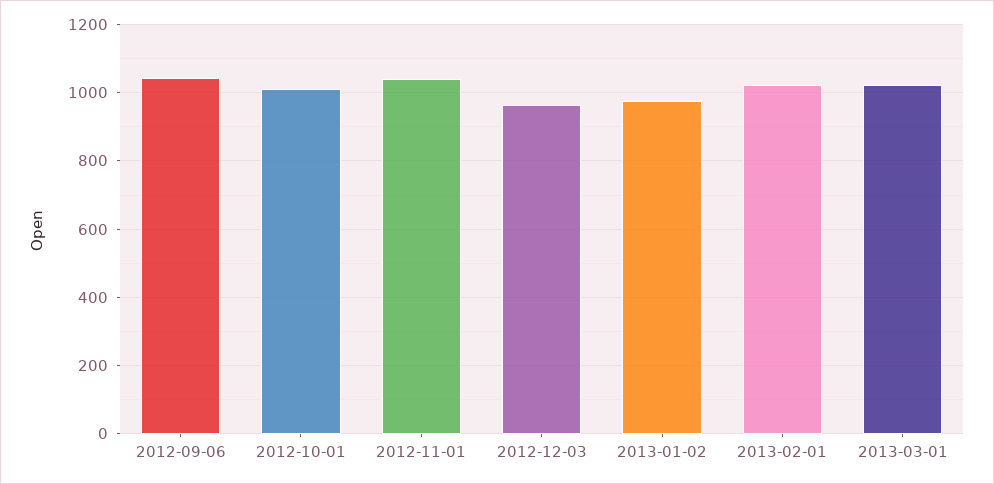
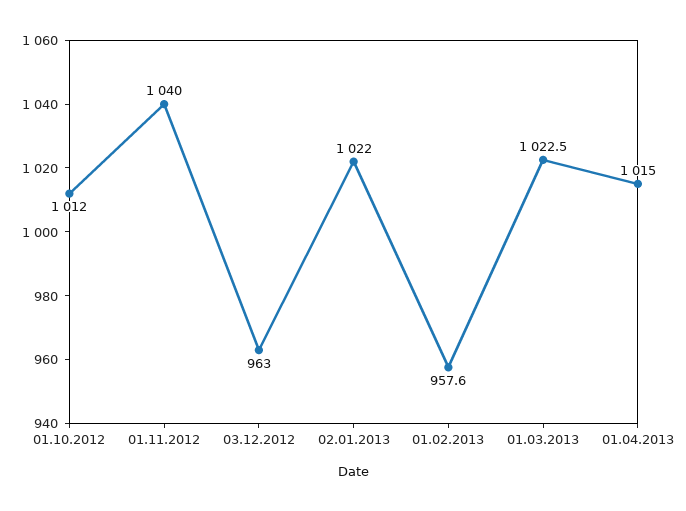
2012-09-06: 1040 -> none
2013-01-02: 980 -> 1022
2013-02-01: 1020 -> 957.6
01.04.2013: none -> 1015

